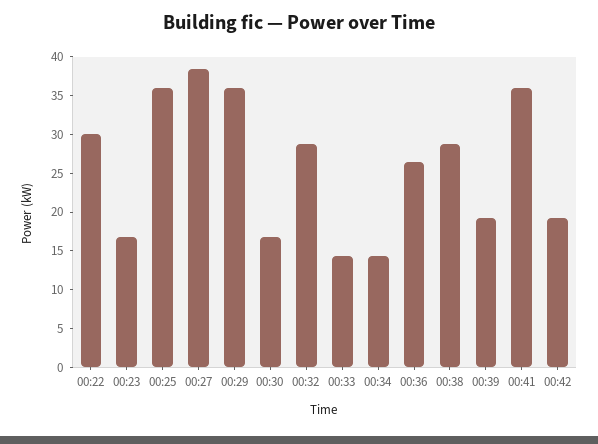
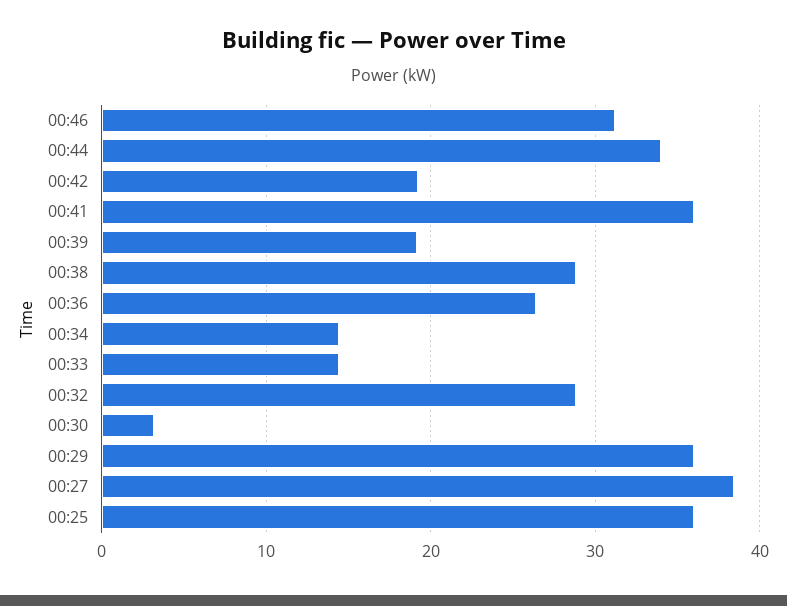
00:22: 30 -> none
00:23: 17.5 -> none
00:30: 17.5 -> 3
00:46: none -> 31
00:44: none -> 34

